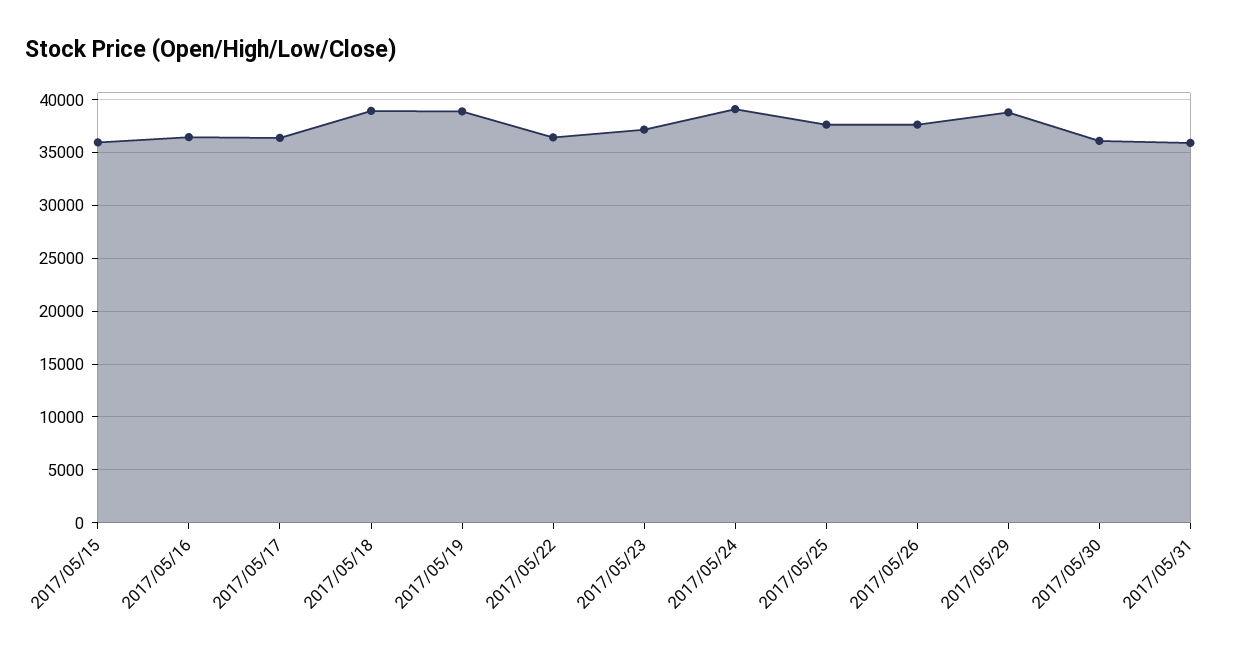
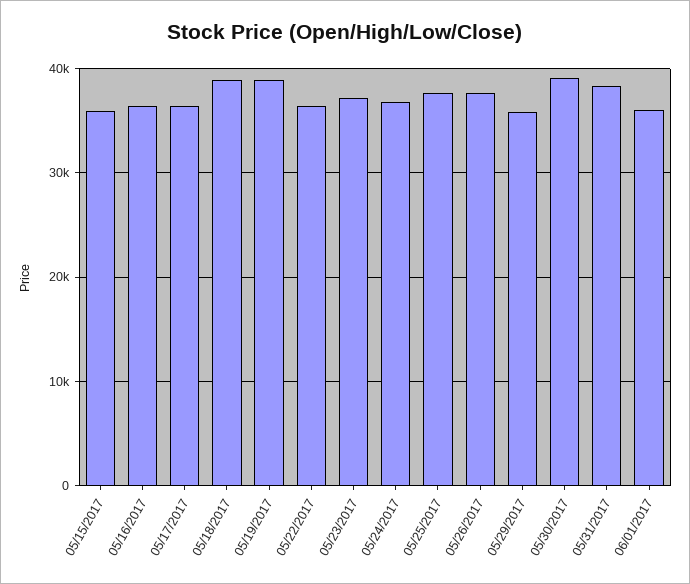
2017/05/24: 39000 -> 37000
2017/05/29: 39000 -> 36000
2017/05/30: 36000 -> 39000
2017/05/31: 36000 -> 38000
06/01/2017: none -> 36000

